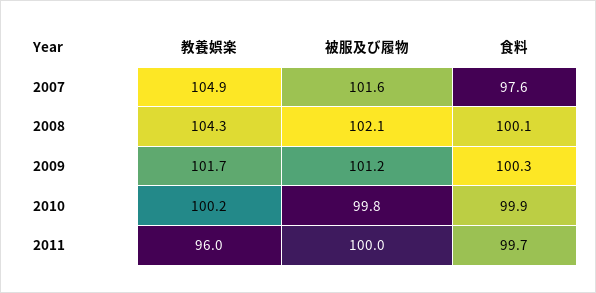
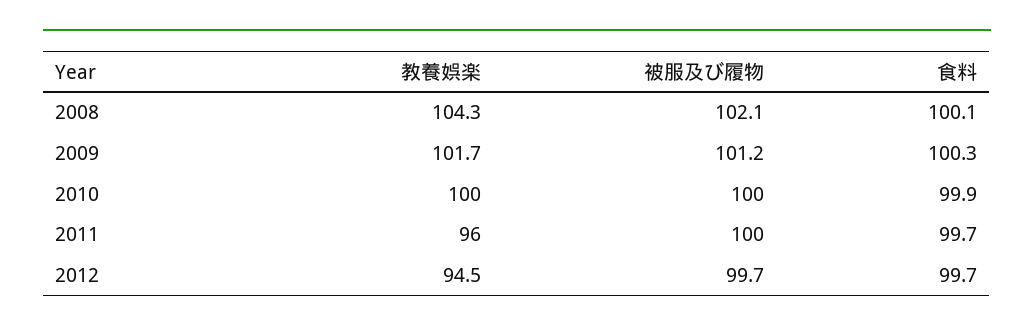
教養娯楽, 2007: 104.9 -> none
被服及び履物, 2007: 101.6 -> none
食料, 2007: 97.6 -> none
教養娯楽, 2010: 100.2 -> 100
被服及び履物, 2010: 99.8 -> 100
教養娯楽, 2012: none -> 94.5
被服及び履物, 2012: none -> 99.7
食料, 2012: none -> 99.7

